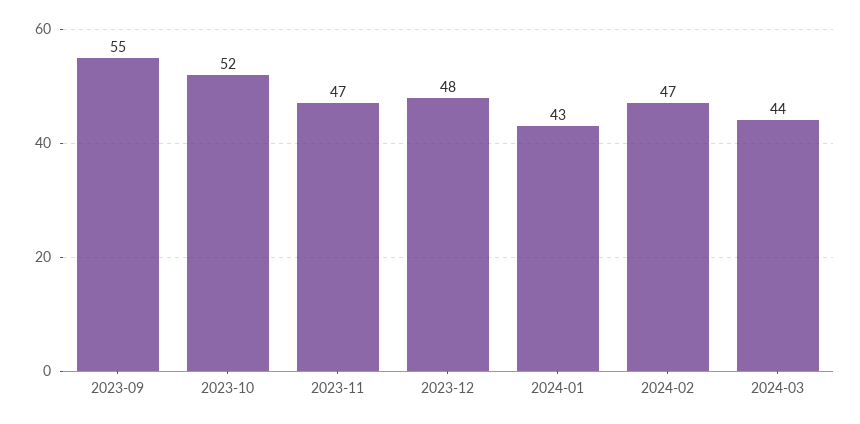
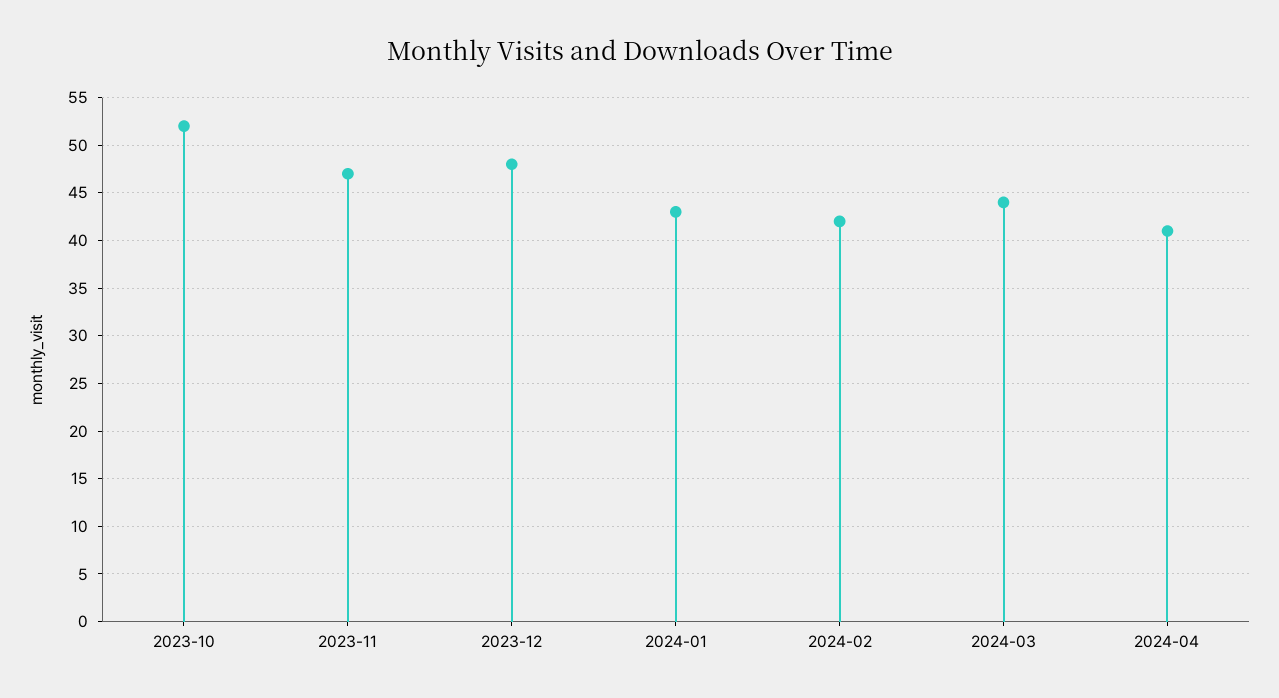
2023-09: 55 -> none
2024-02: 47 -> 42
2024-04: none -> 41

